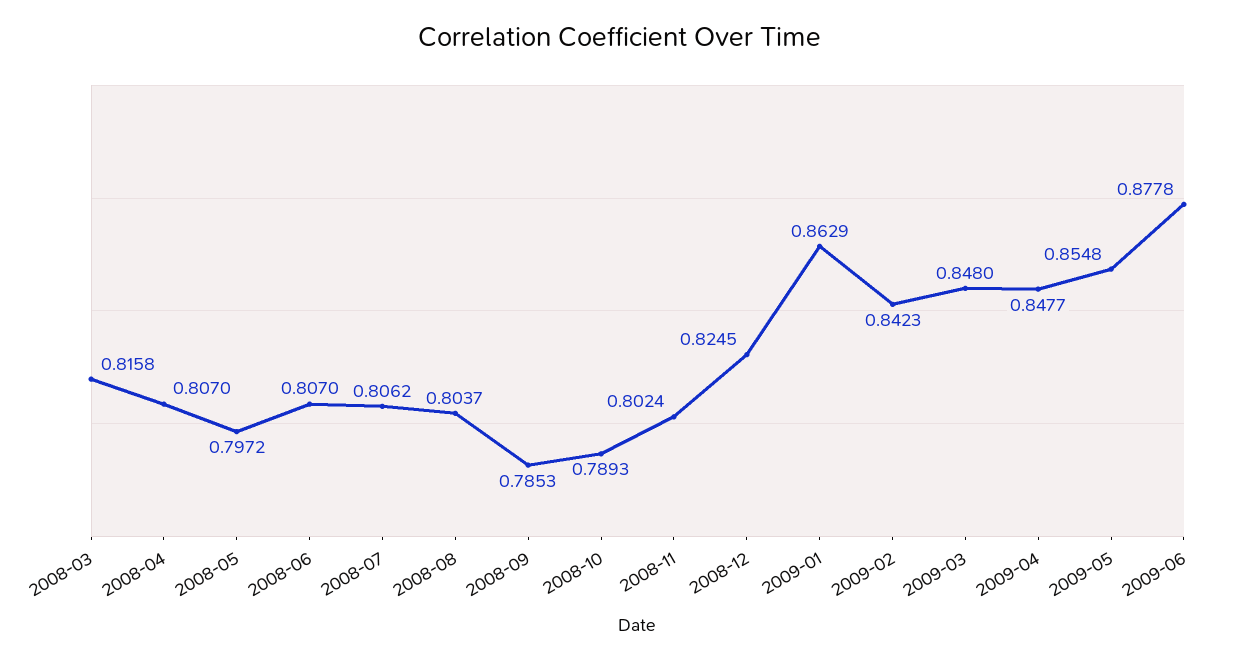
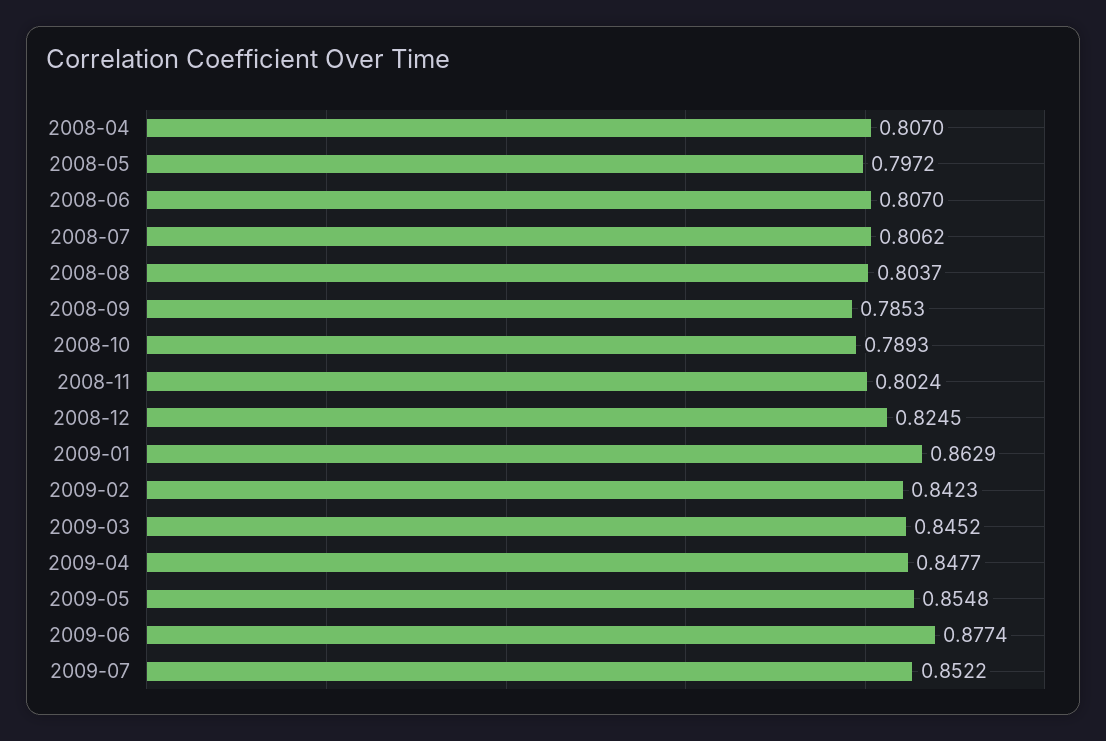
2008-03: 0.8158 -> none
2009-03: 0.848 -> 0.8452
2009-06: 0.8778 -> 0.8774
2009-07: none -> 0.8522

